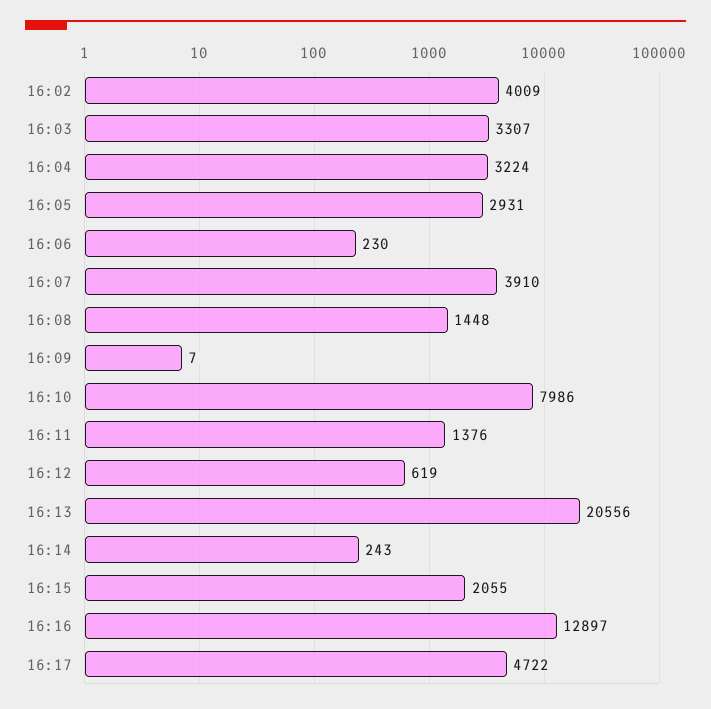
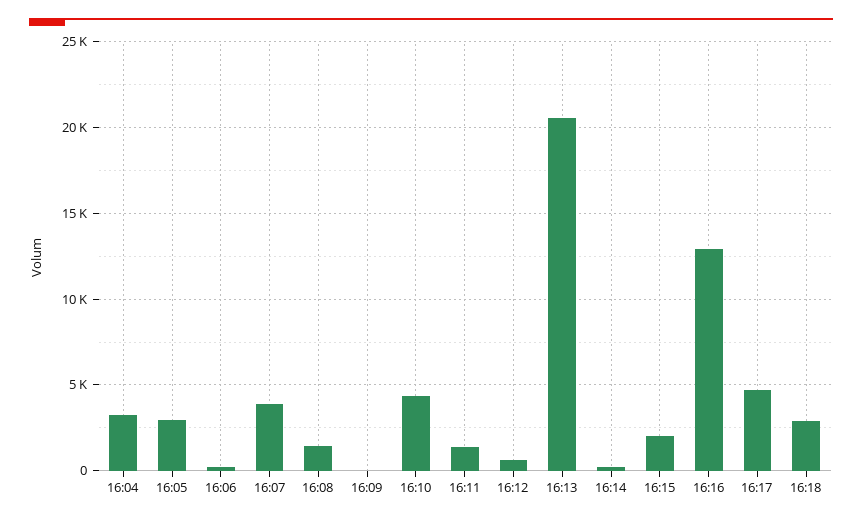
16:02: 4009 -> none
16:03: 3307 -> none
16:10: 7986 -> 4500
16:18: none -> 3000

